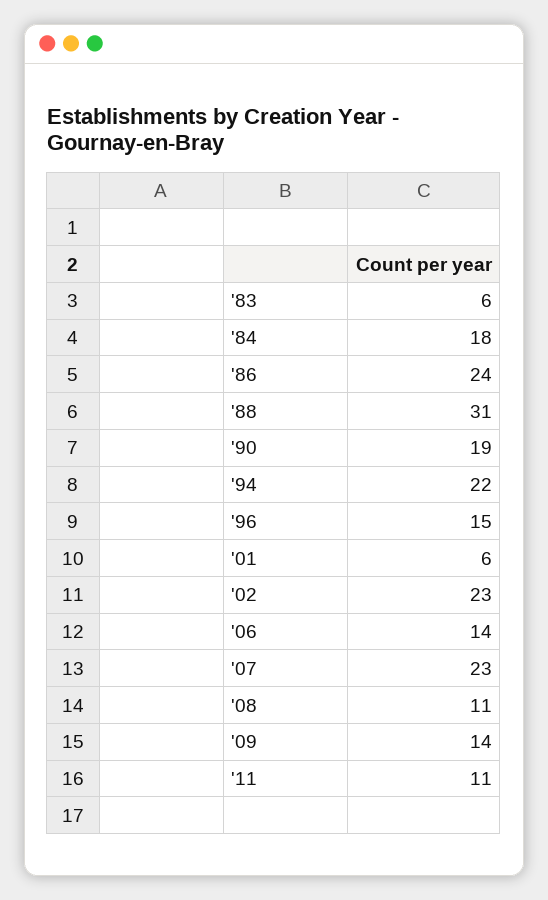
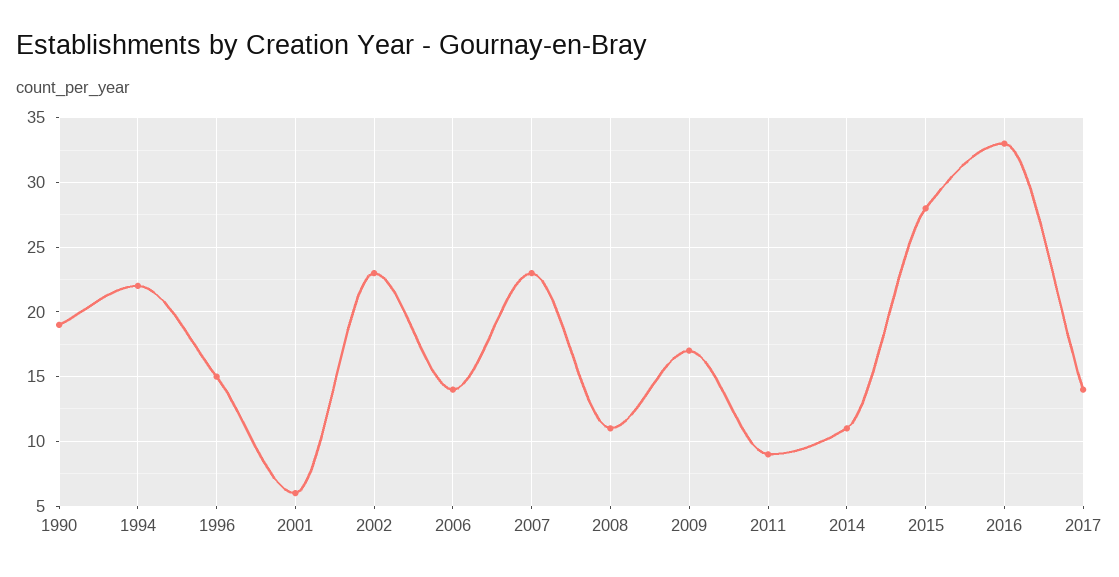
'83: 6 -> none
'84: 18 -> none
'86: 24 -> none
'88: 31 -> none
'09: 14 -> 17
'11: 11 -> 9
2014: none -> 11
2015: none -> 28
2016: none -> 33
2017: none -> 14

